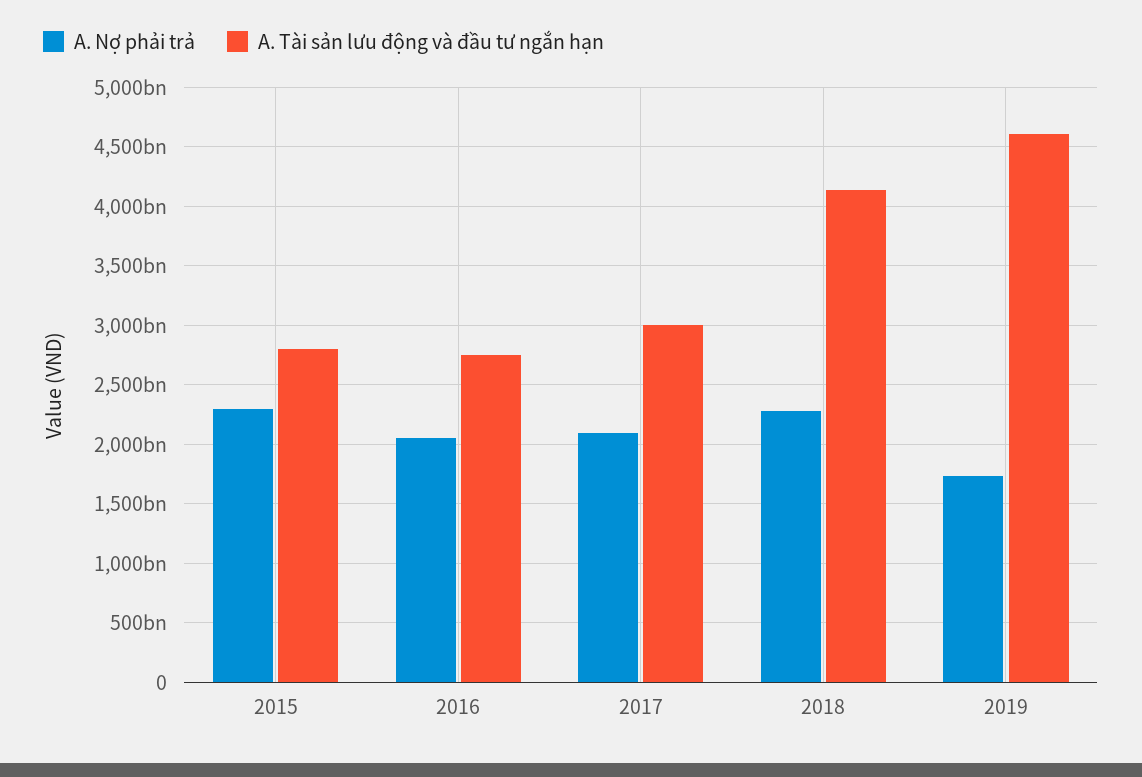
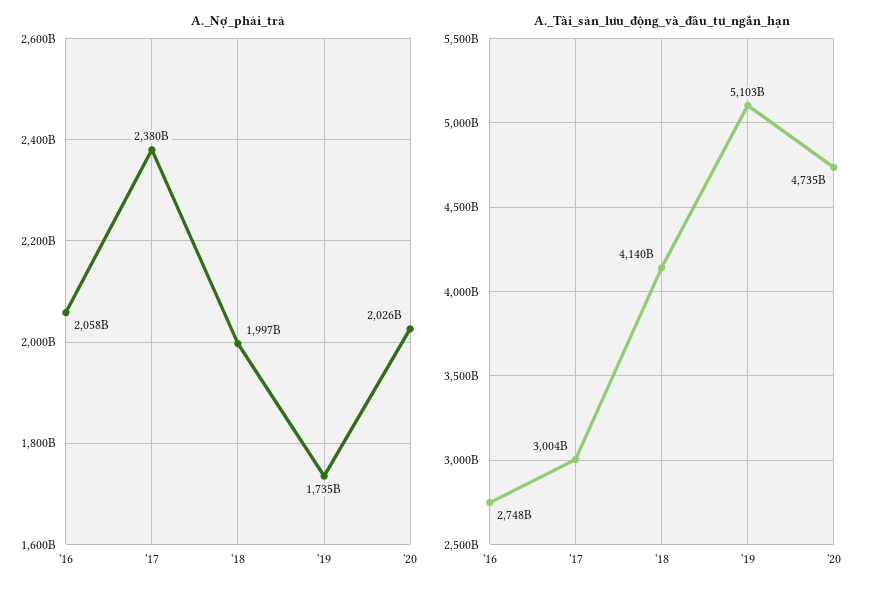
A. Nợ phải trả, 2015: 2300000000000 -> none
A. Tài sản lưu động và đầu tư ngắn hạn, 2015: 2800000000000 -> none
A. Nợ phải trả, 2017: 2100000000000 -> 2380000000000
A. Nợ phải trả, 2018: 2300000000000 -> 1997000000000
A. Tài sản lưu động và đầu tư ngắn hạn, 2019: 4600000000000 -> 5103000000000
A. Nợ phải trả, '20: none -> 2026000000000
A. Tài sản lưu động và đầu tư ngắn hạn, '20: none -> 4735000000000

